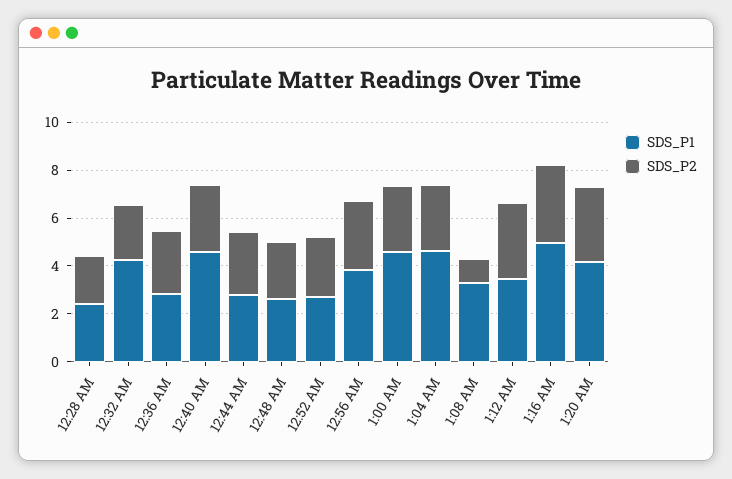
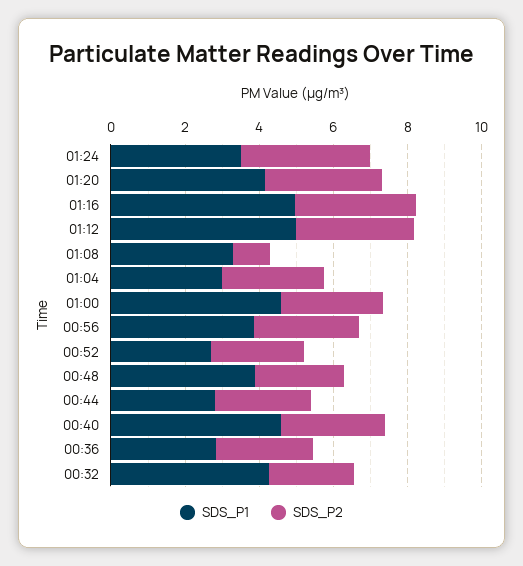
SDS_P1, 12:28 AM: 2.5 -> none
SDS_P2, 12:28 AM: 2 -> none
SDS_P1, 12:48 AM: 2.5 -> 4
SDS_P1, 1:04 AM: 4.5 -> 3
SDS_P1, 1:12 AM: 3.5 -> 5
SDS_P1, 01:24: none -> 3.5
SDS_P2, 01:24: none -> 3.5

